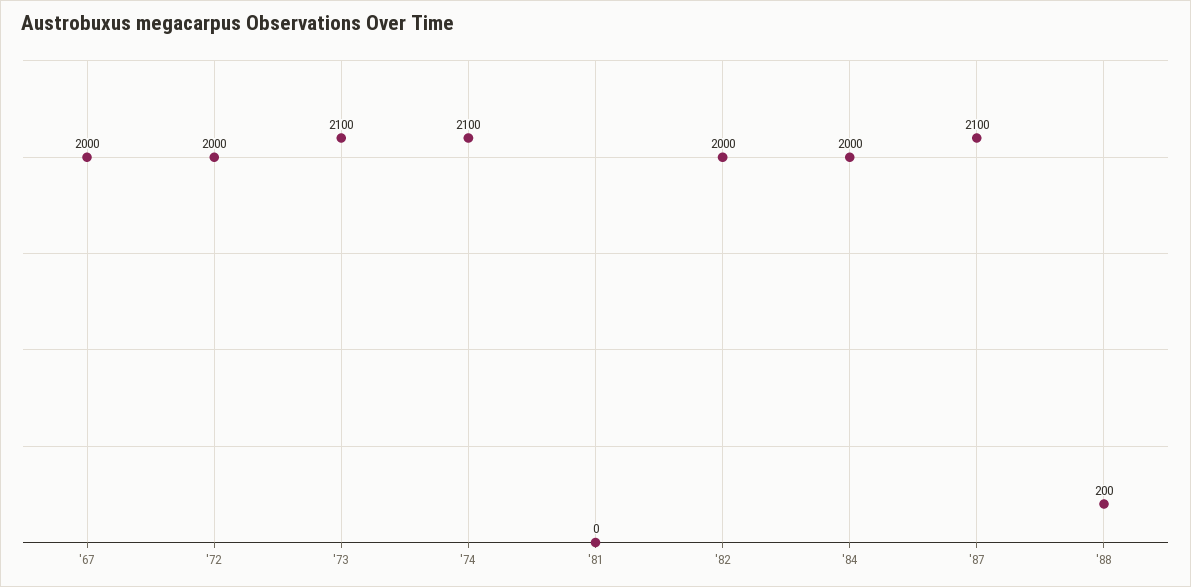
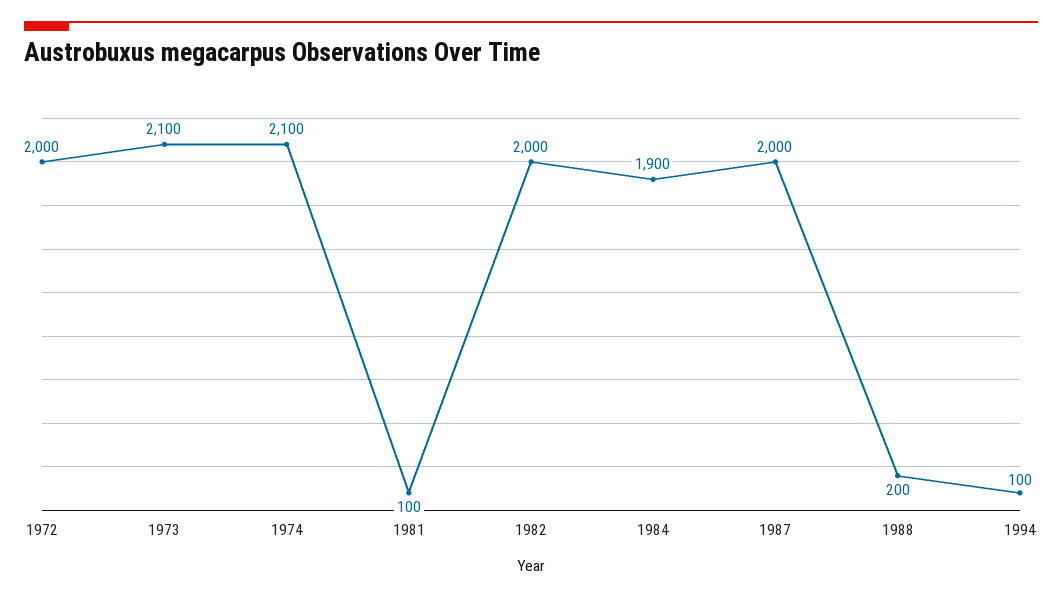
'67: 2000 -> none
'81: 0 -> 100
'84: 2000 -> 1900
'87: 2100 -> 2000
1994: none -> 100

